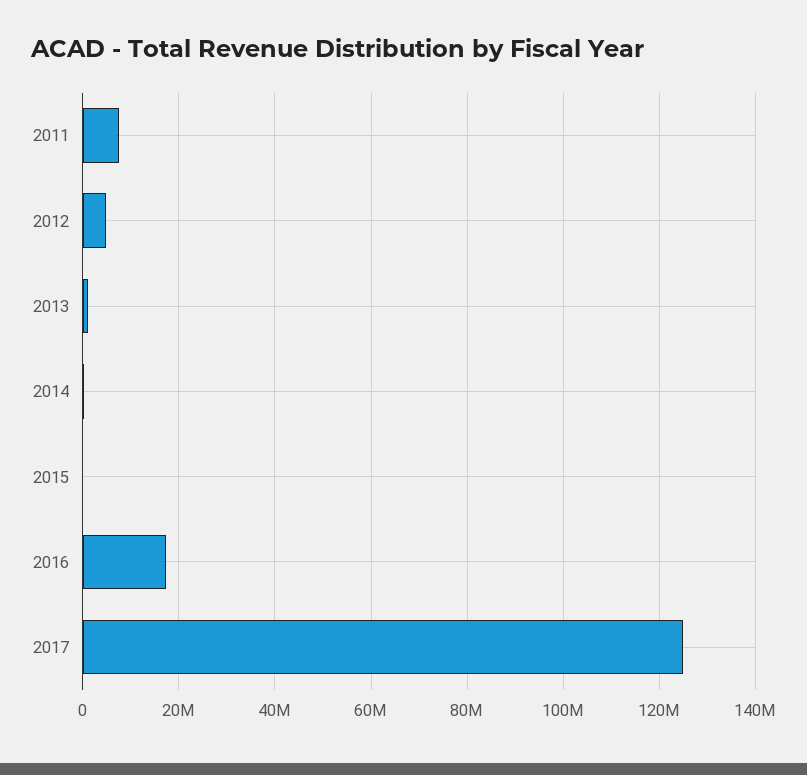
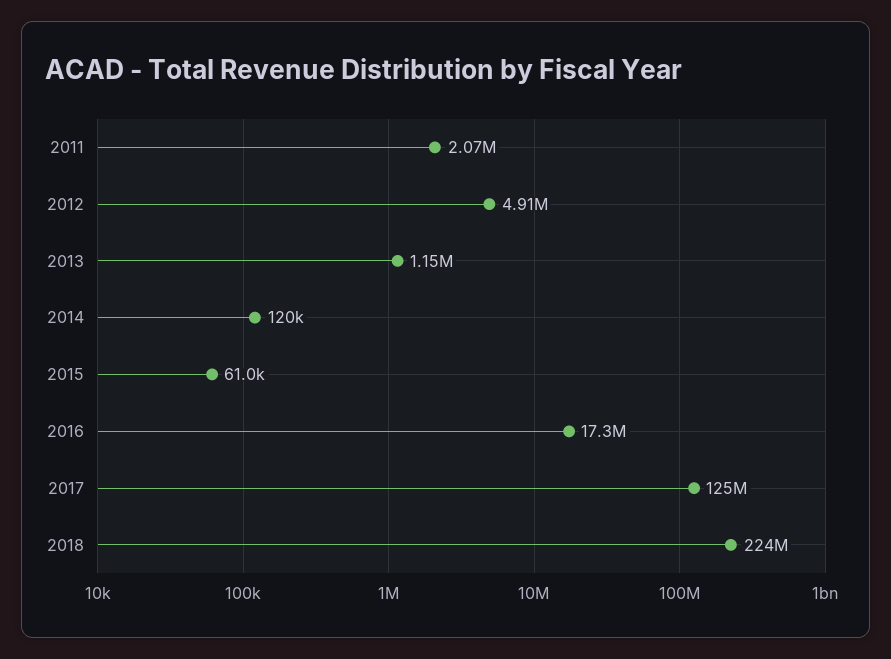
2011: 8000000 -> 2070000
2018: none -> 224000000

